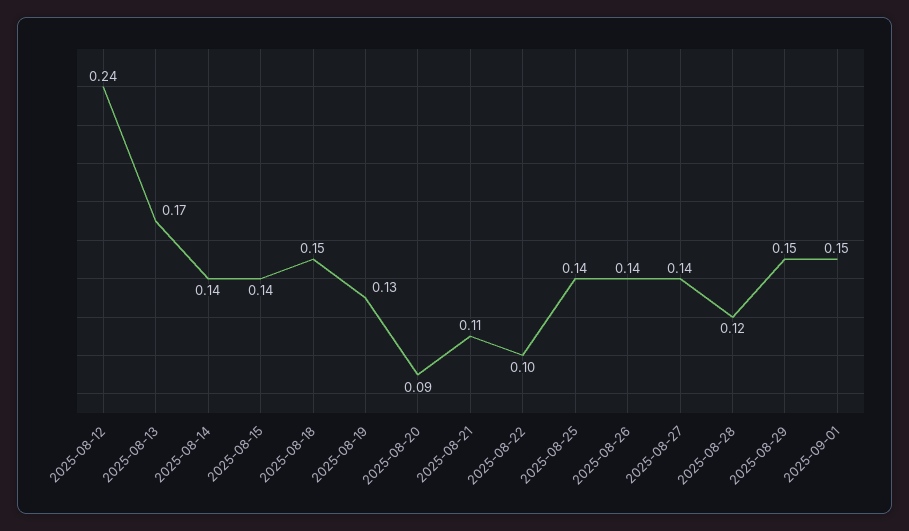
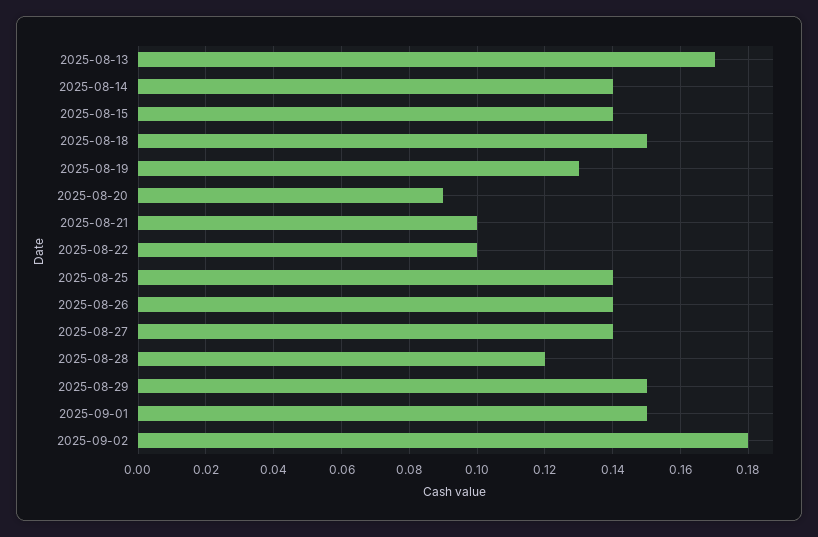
2025-08-12: 0.24 -> none
2025-08-21: 0.11 -> 0.1
2025-09-02: none -> 0.18

